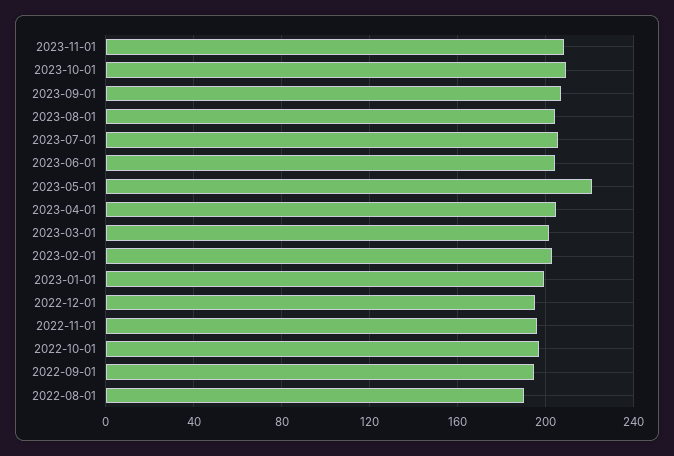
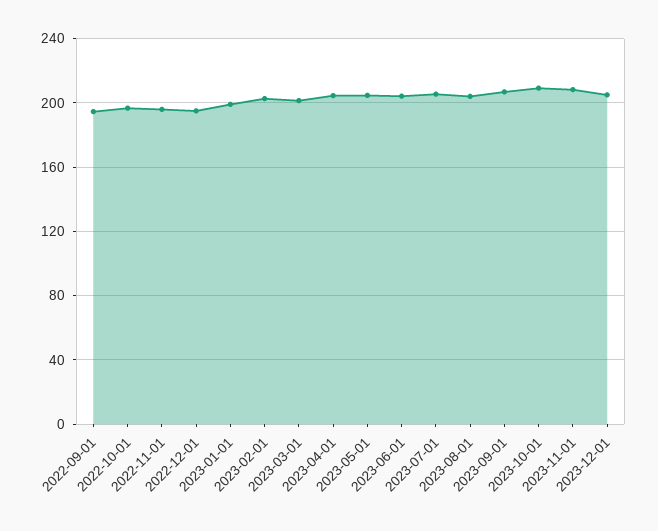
2023-05-01: 220 -> 205
2022-08-01: 190 -> none
2023-12-01: none -> 205

